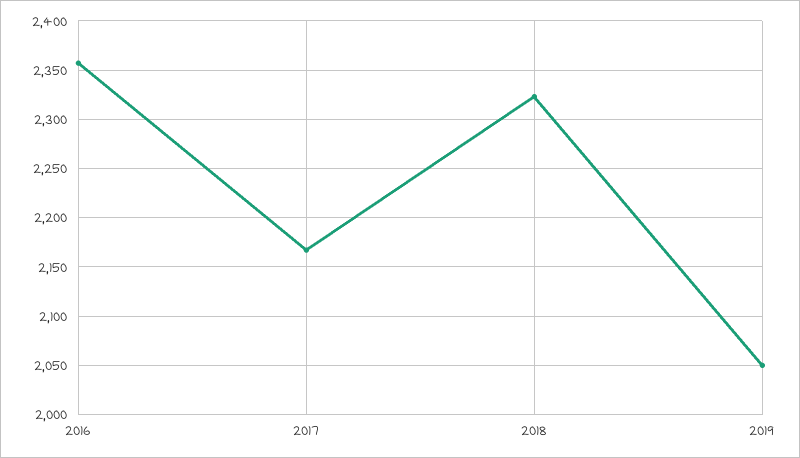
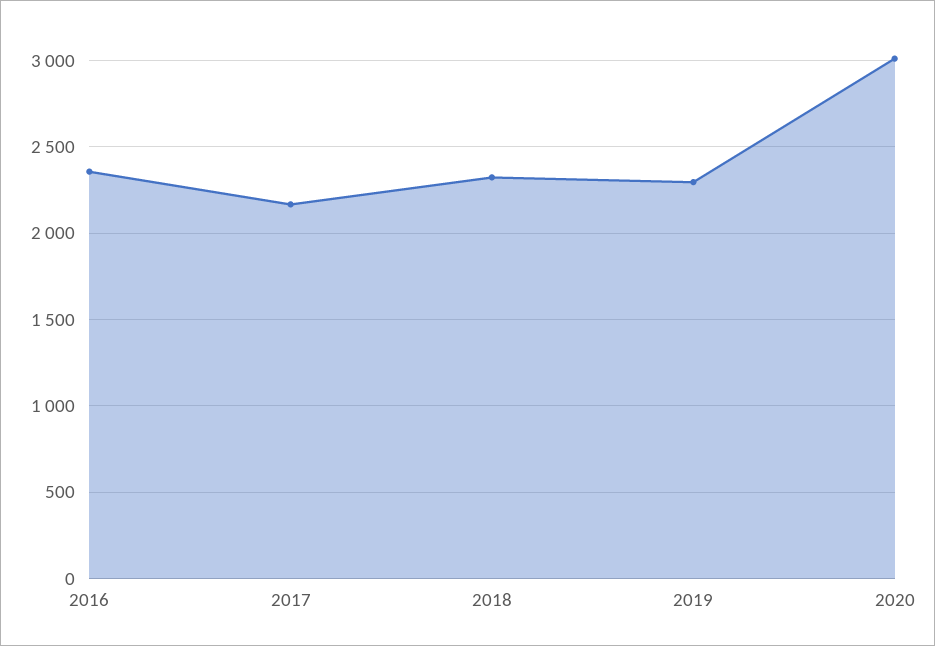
2019: 2050 -> 2300
2020: none -> 3000

